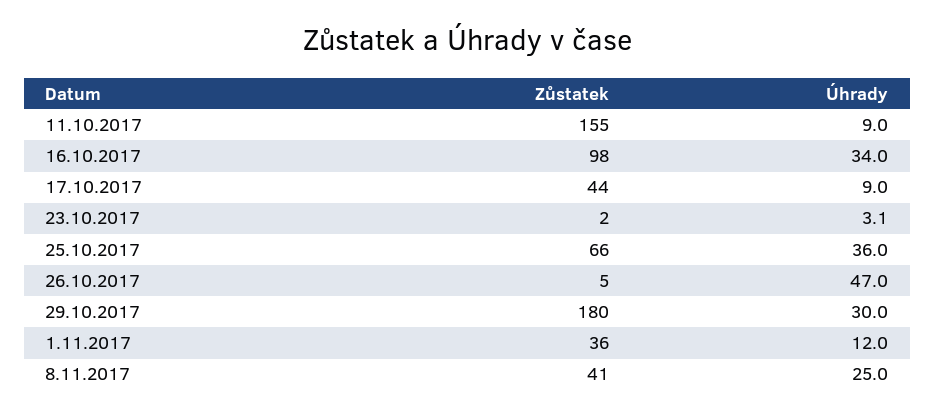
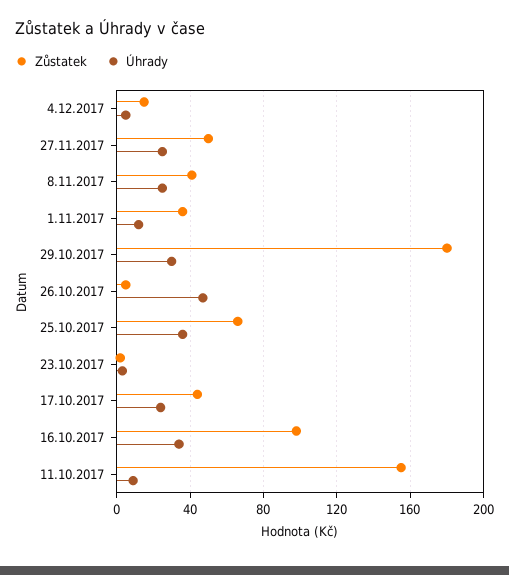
Úhrady, 17.10.2017: 9 -> 25
Zůstatek, 4.12.2017: none -> 15
Úhrady, 4.12.2017: none -> 5
Zůstatek, 27.11.2017: none -> 50
Úhrady, 27.11.2017: none -> 25

